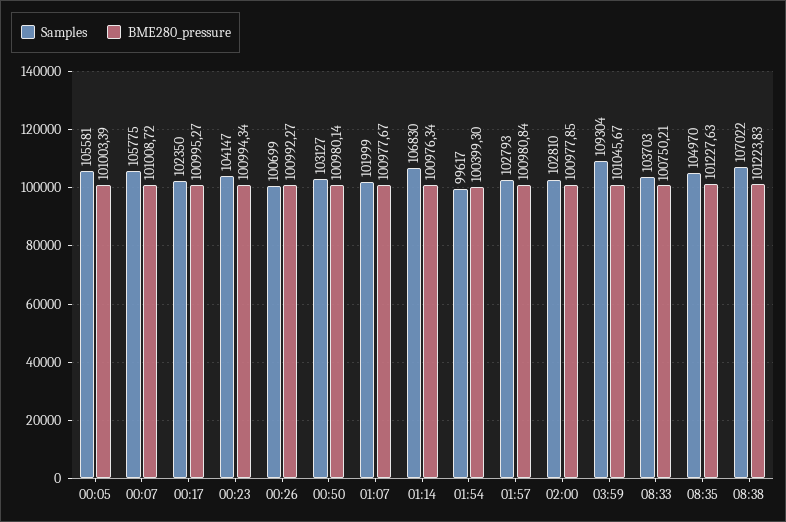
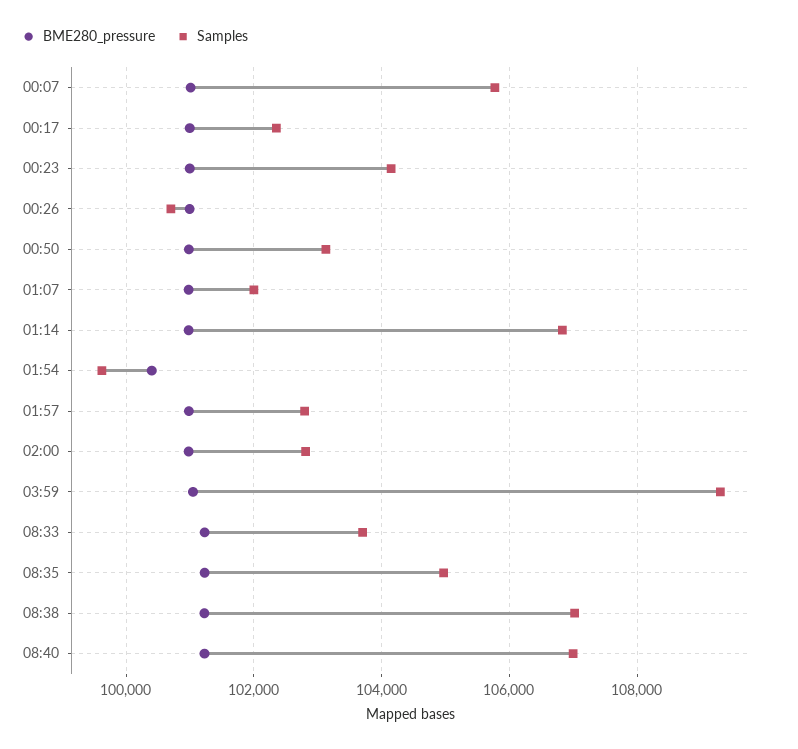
Samples, 00:05: 105581 -> none
BME280_pressure, 00:05: 101003.39 -> none
BME280_pressure, 08:33: 100750.21 -> 101200
BME280_pressure, 08:40: none -> 101200
Samples, 08:40: none -> 107000

